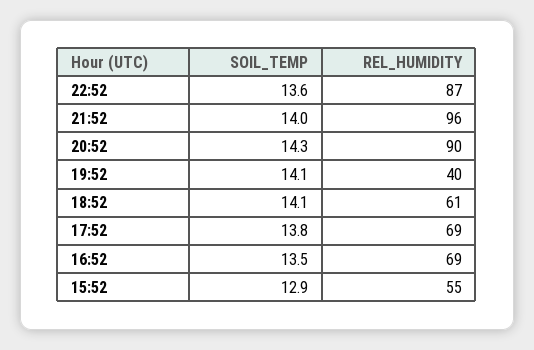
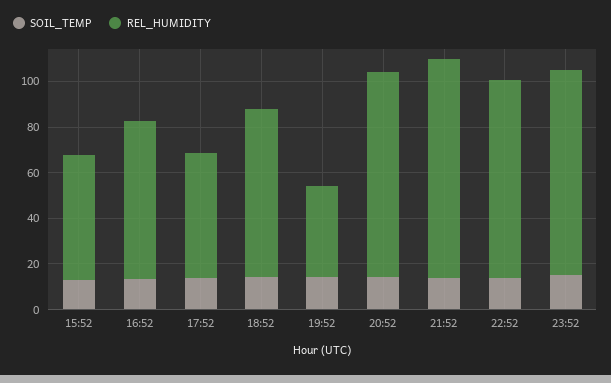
REL_HUMIDITY, 18:52: 61 -> 75
REL_HUMIDITY, 17:52: 69 -> 55
SOIL_TEMP, 23:52: none -> 15
REL_HUMIDITY, 23:52: none -> 90

